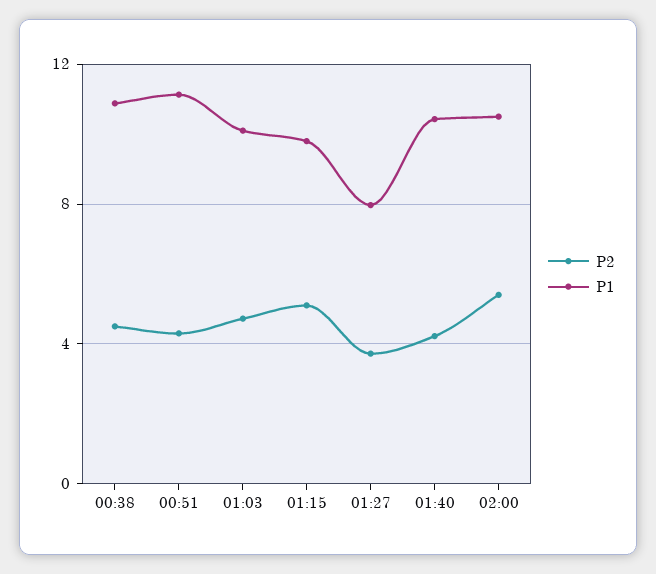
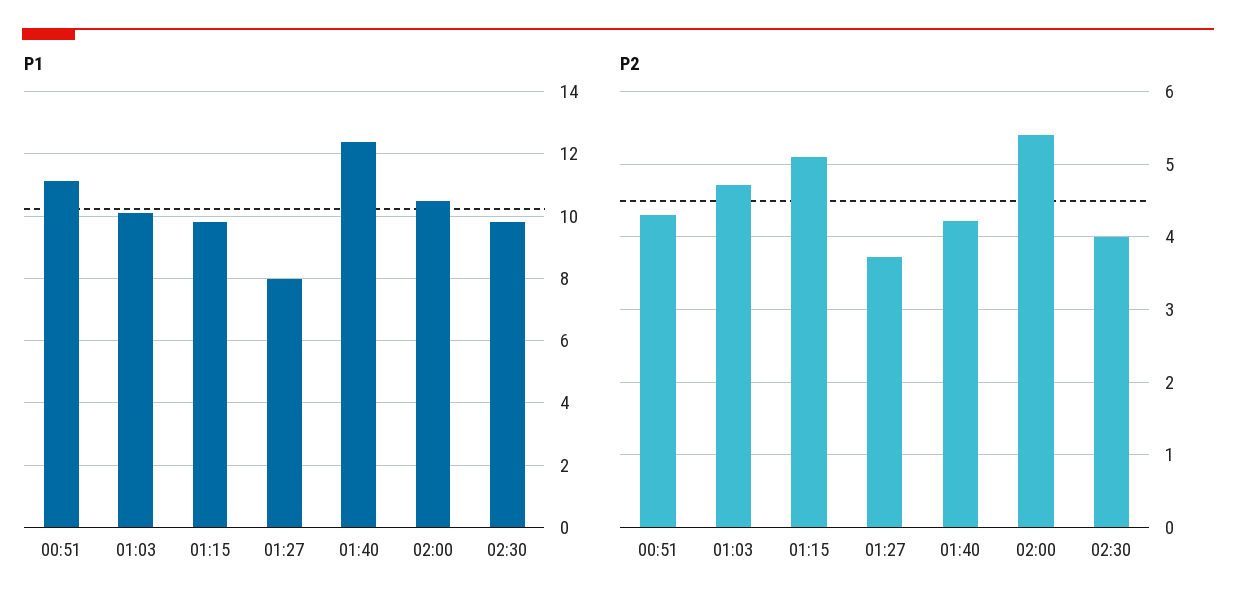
P2, 00:38: 4.5 -> none
P1, 00:38: 11 -> none
P1, 01:40: 10.5 -> 12.4
P1, 02:30: none -> 9.8
P2, 02:30: none -> 4

